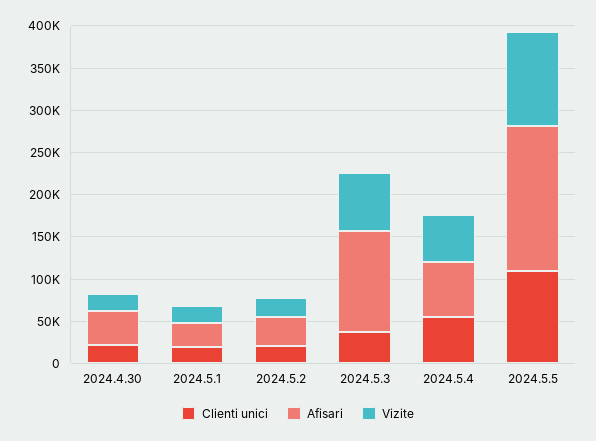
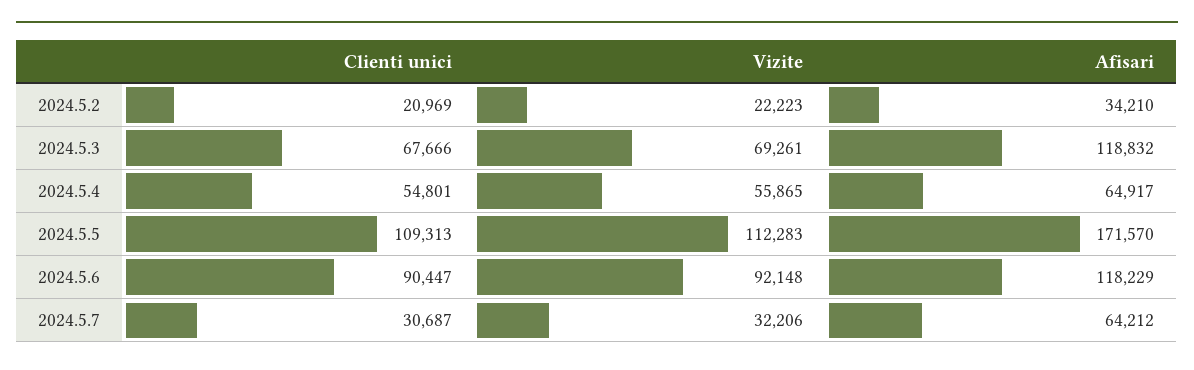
Clienti unici, 2024.4.30: 20000 -> none
Afisari, 2024.4.30: 40000 -> none
Vizite, 2024.4.30: 20000 -> none
Clienti unici, 2024.5.1: 20000 -> none
Afisari, 2024.5.1: 30000 -> none
Vizite, 2024.5.1: 20000 -> none
Clienti unici, 2024.5.3: 40000 -> 67666
Clienti unici, 2024.5.6: none -> 90447
Vizite, 2024.5.6: none -> 92148
Afisari, 2024.5.6: none -> 118229
Clienti unici, 2024.5.7: none -> 30687
Vizite, 2024.5.7: none -> 32206
Afisari, 2024.5.7: none -> 64212

